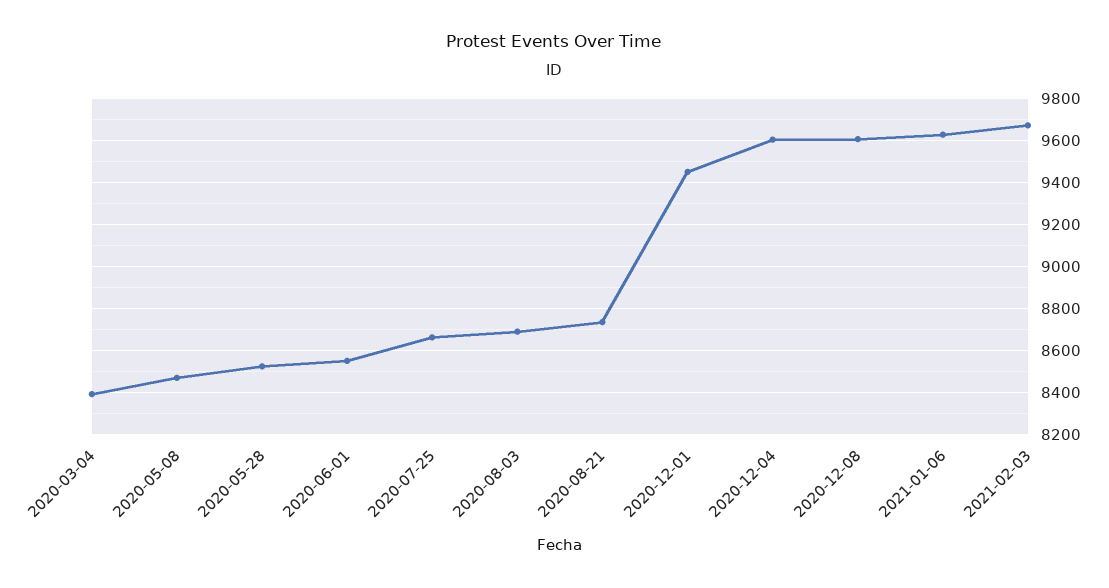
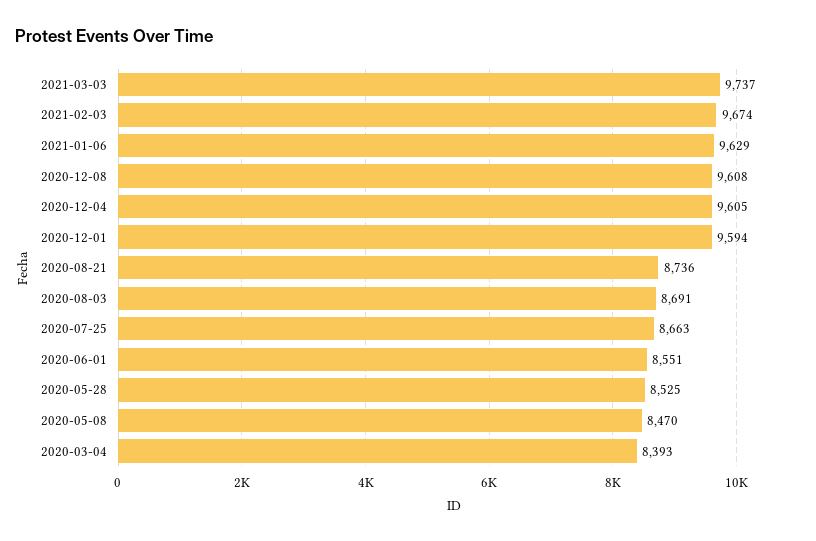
2020-12-01: 9450 -> 9594
2021-03-03: none -> 9737

